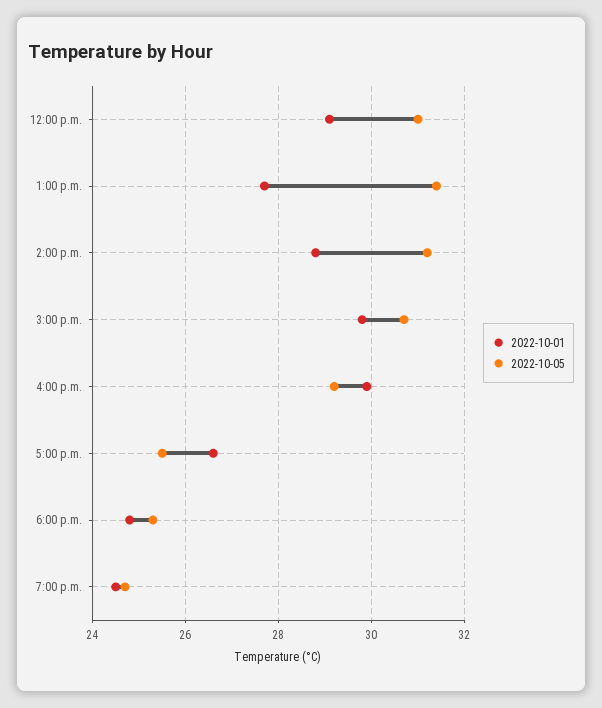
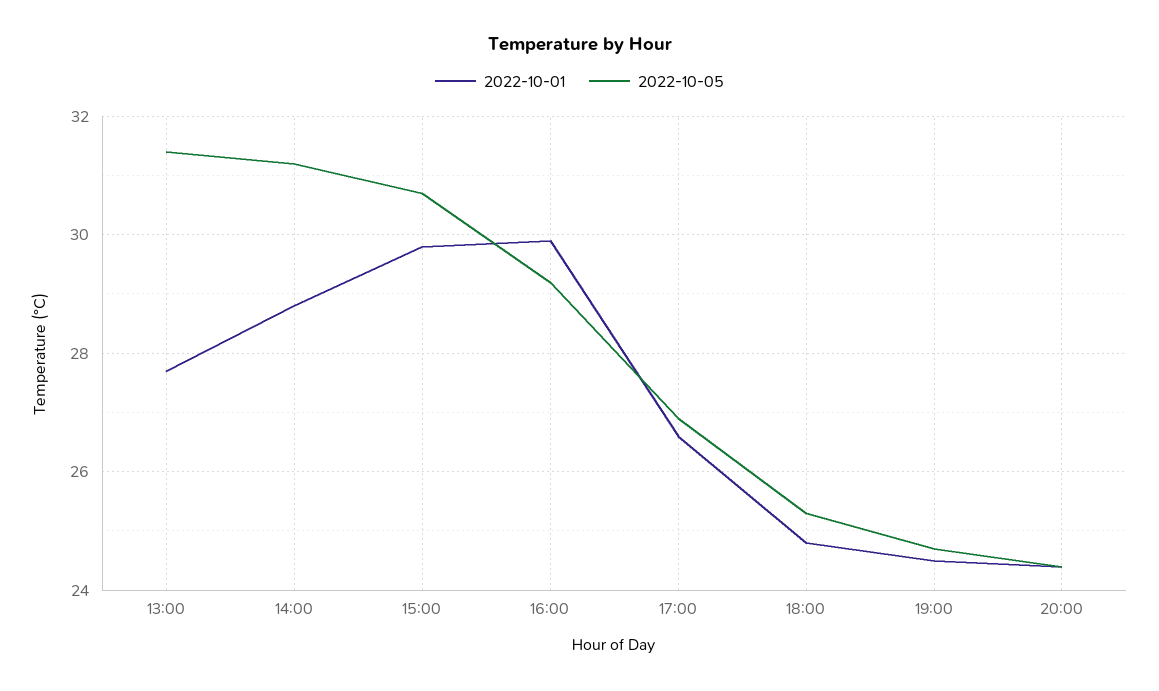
2022-10-01, 12:00 p.m.: 29 -> none
2022-10-05, 12:00 p.m.: 31 -> none
2022-10-05, 5:00 p.m.: 25.5 -> 27
2022-10-01, 20:00: none -> 24.5
2022-10-05, 20:00: none -> 24.5

